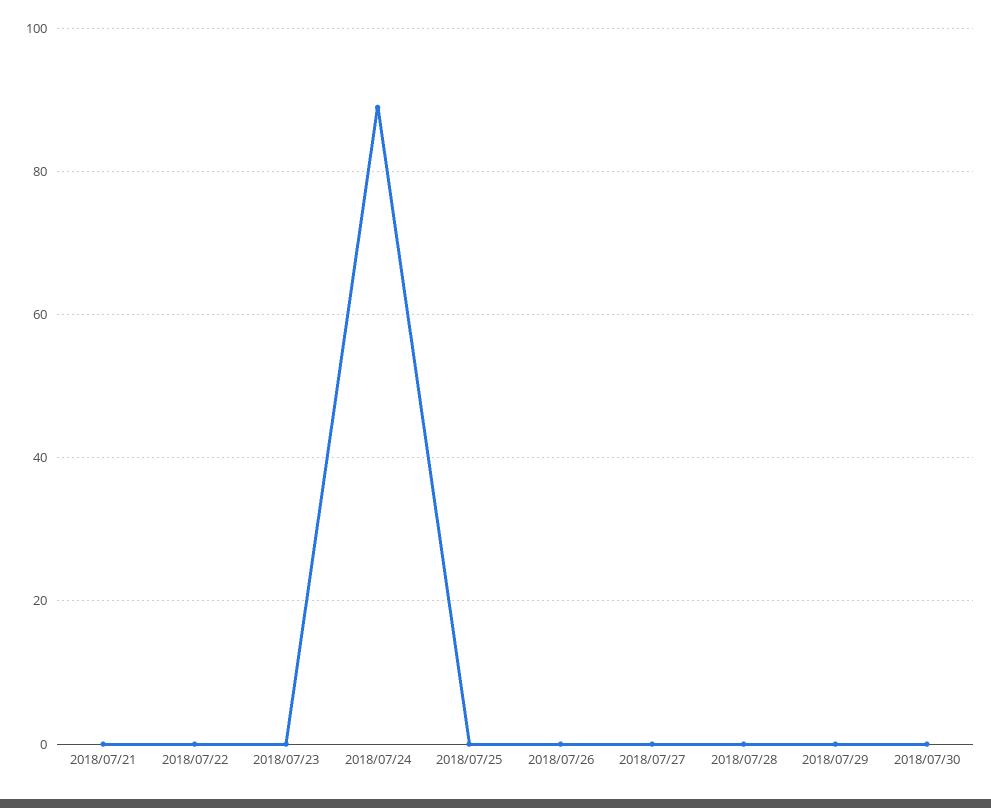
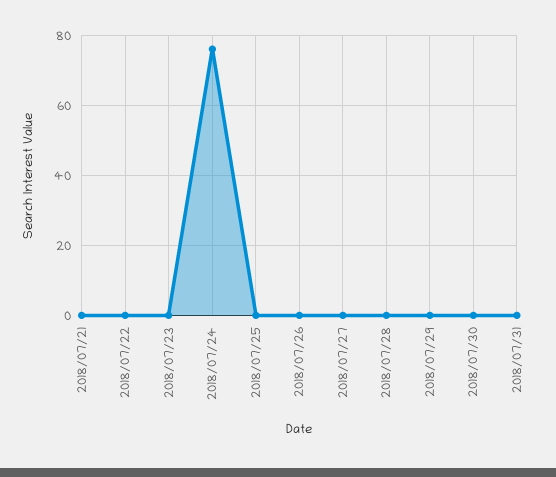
2018/07/24: 90 -> 75
2018/07/31: none -> 0

